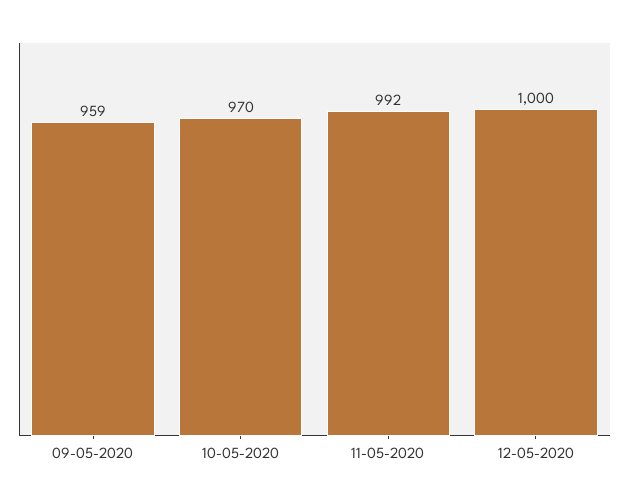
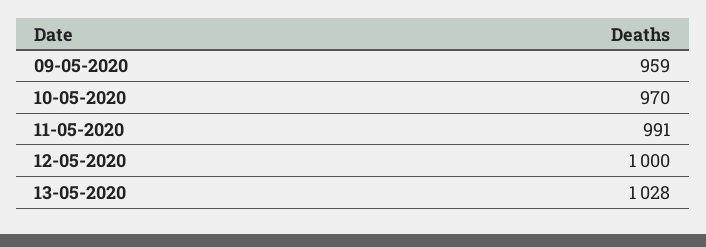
11-05-2020: 992 -> 991
13-05-2020: none -> 1028

